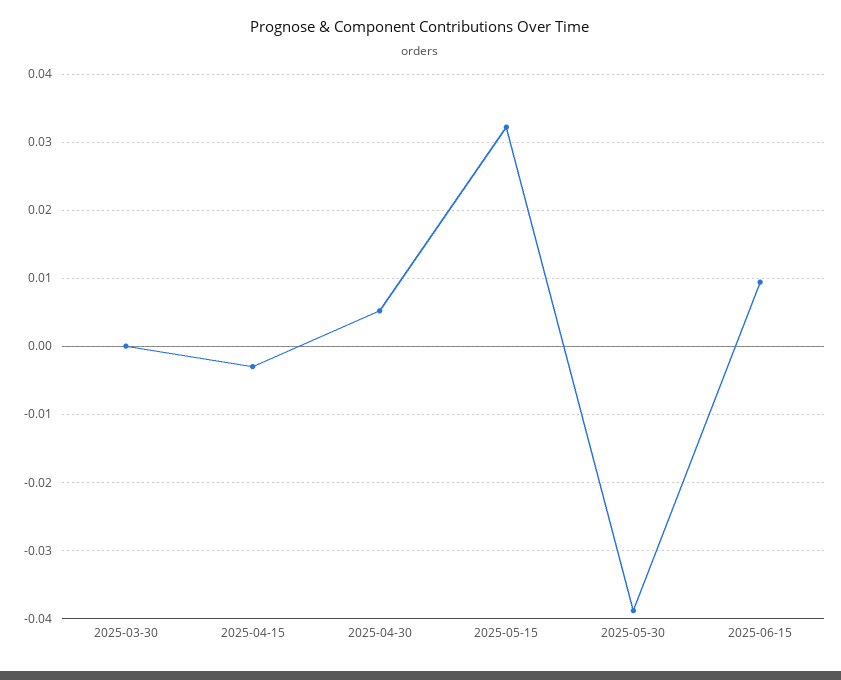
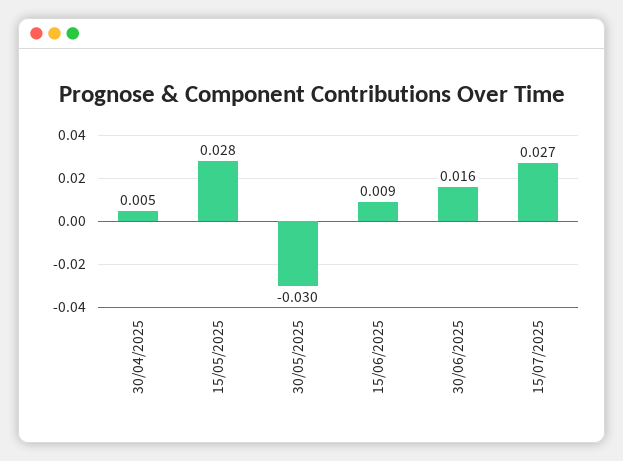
2025-03-30: 0 -> none
2025-04-15: -0.003 -> none
2025-05-15: 0.032 -> 0.028
2025-05-30: -0.039 -> -0.03
30/06/2025: none -> 0.016
15/07/2025: none -> 0.027

